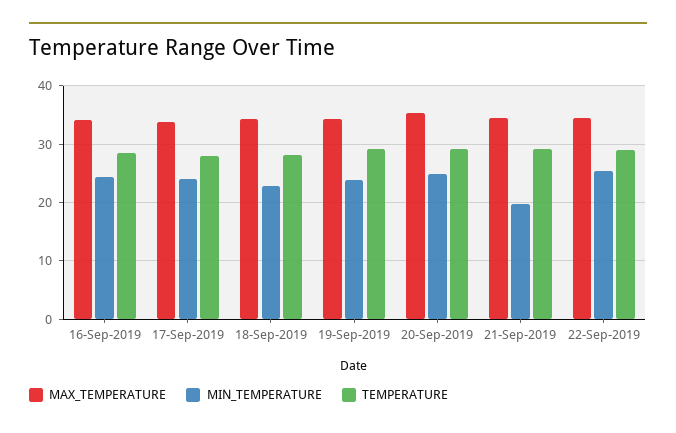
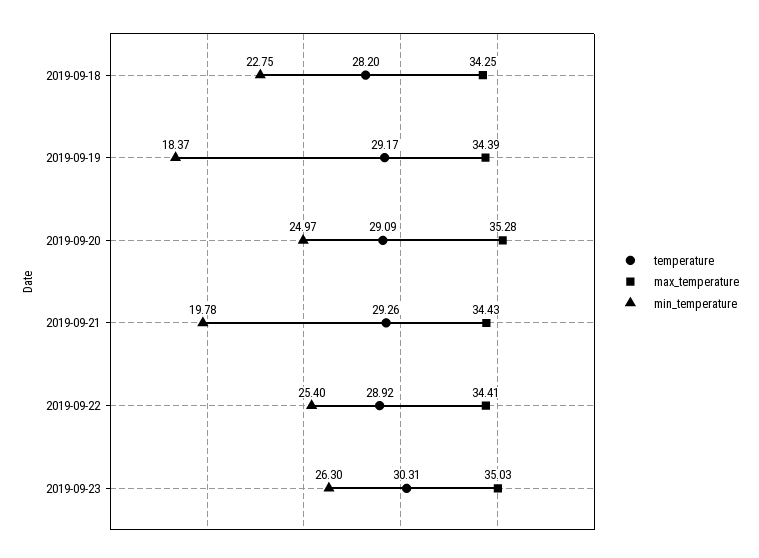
MAX_TEMPERATURE, 16-Sep-2019: 34 -> none
MIN_TEMPERATURE, 16-Sep-2019: 24 -> none
TEMPERATURE, 16-Sep-2019: 28 -> none
MAX_TEMPERATURE, 17-Sep-2019: 34 -> none
MIN_TEMPERATURE, 17-Sep-2019: 24 -> none
TEMPERATURE, 17-Sep-2019: 28 -> none
MIN_TEMPERATURE, 19-Sep-2019: 24 -> 18.37
TEMPERATURE, 2019-09-23: none -> 30.31
MAX_TEMPERATURE, 2019-09-23: none -> 35.03
MIN_TEMPERATURE, 2019-09-23: none -> 26.3

